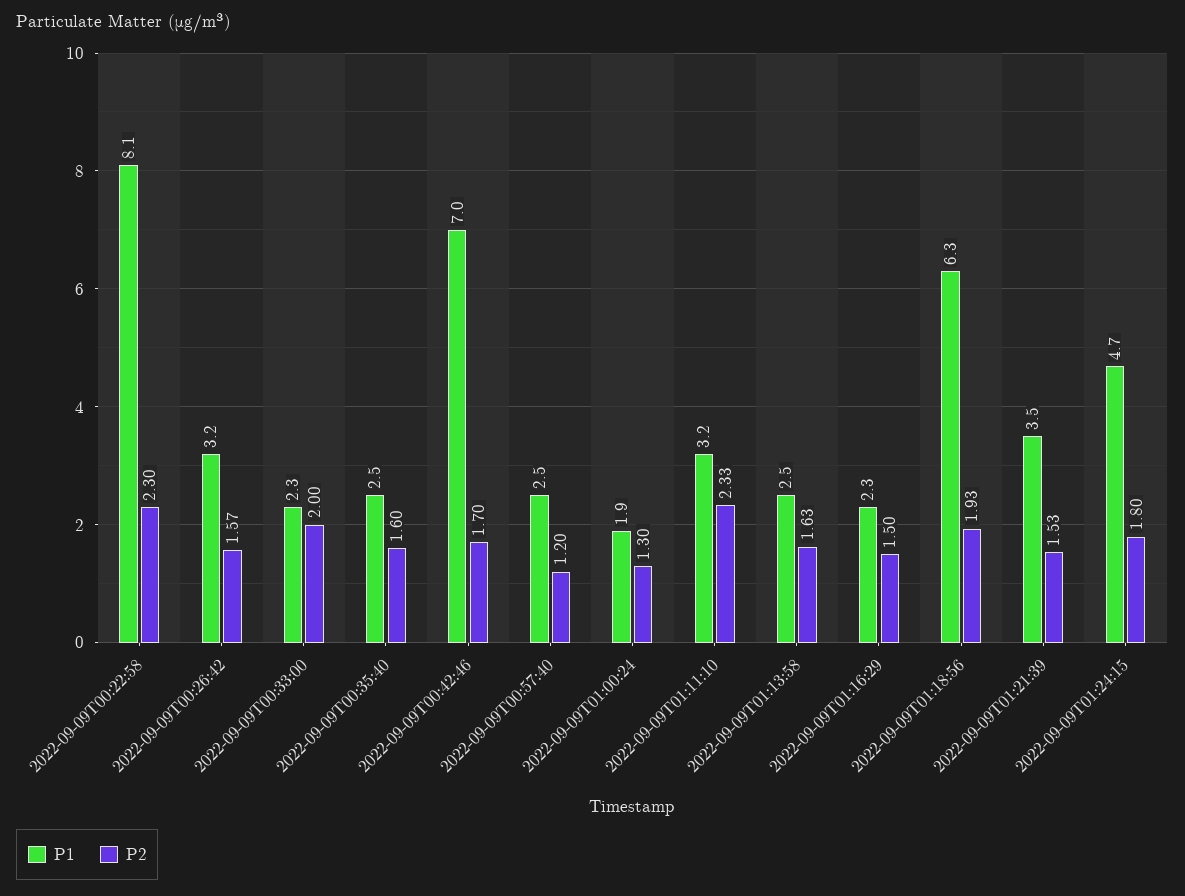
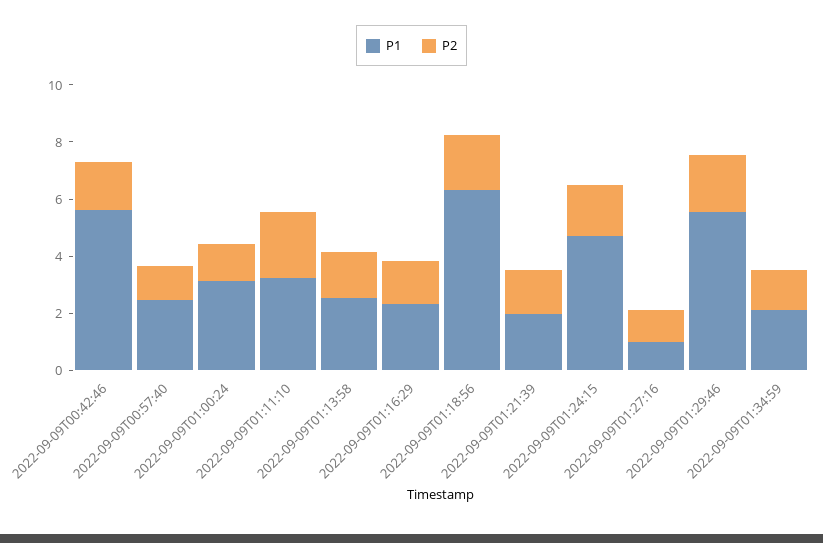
P1, 2022-09-09T00:22:58: 8.1 -> none
P2, 2022-09-09T00:22:58: 2.3 -> none
P1, 2022-09-09T00:26:42: 3.2 -> none
P2, 2022-09-09T00:26:42: 1.57 -> none
P1, 2022-09-09T00:33:00: 2.3 -> none
P2, 2022-09-09T00:33:00: 2 -> none
P1, 2022-09-09T00:35:40: 2.5 -> none
P2, 2022-09-09T00:35:40: 1.6 -> none
P1, 2022-09-09T00:42:46: 7 -> 5.5
P1, 2022-09-09T01:00:24: 1.9 -> 3
P1, 2022-09-09T01:21:39: 3.5 -> 2
P1, 2022-09-09T01:27:16: none -> 1
P2, 2022-09-09T01:27:16: none -> 1
P1, 2022-09-09T01:29:46: none -> 5.5
P2, 2022-09-09T01:29:46: none -> 2
P1, 2022-09-09T01:34:59: none -> 2
P2, 2022-09-09T01:34:59: none -> 1.5

